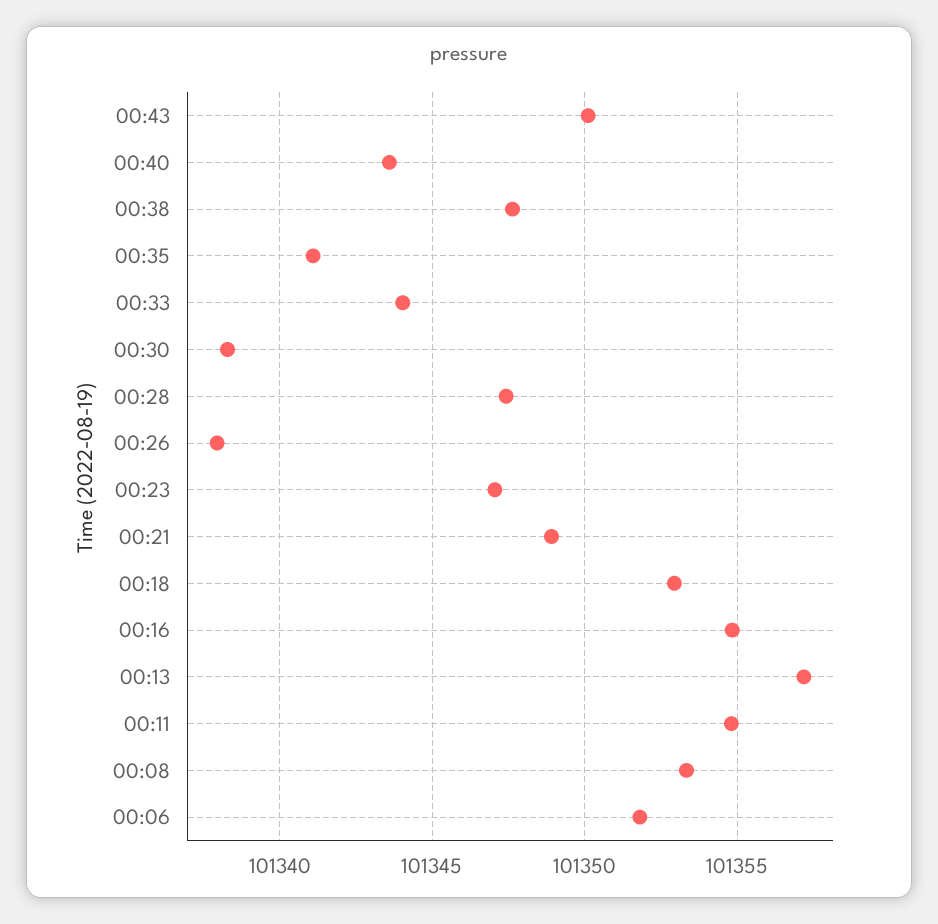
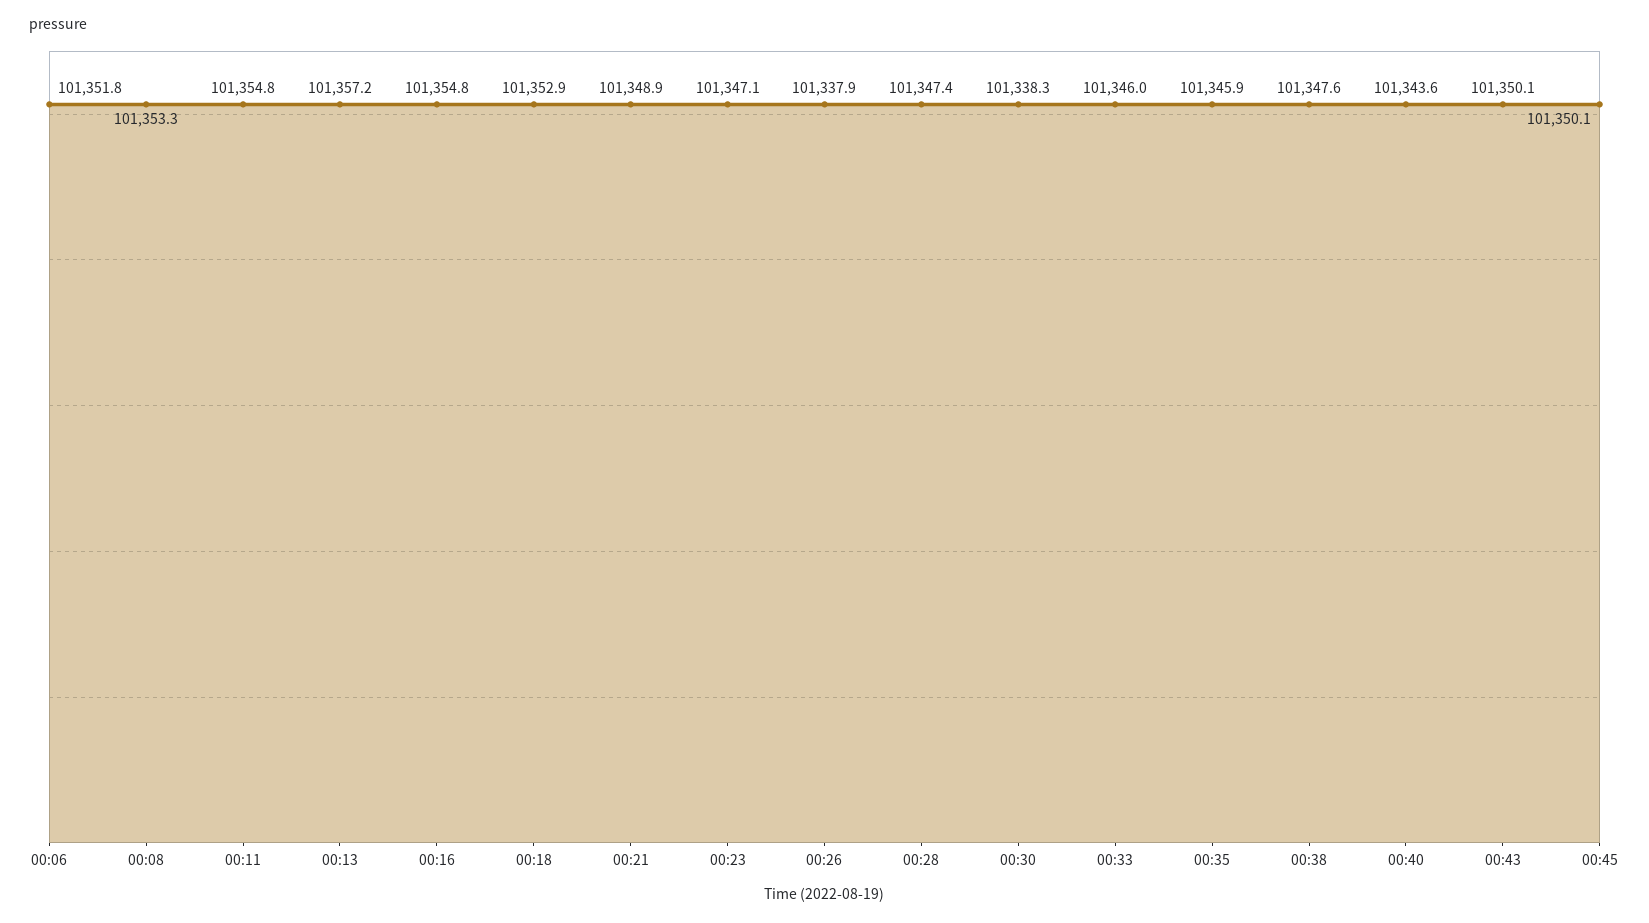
00:35: 101341 -> 101345.9
00:33: 101344 -> 101346
00:45: none -> 101350.1

